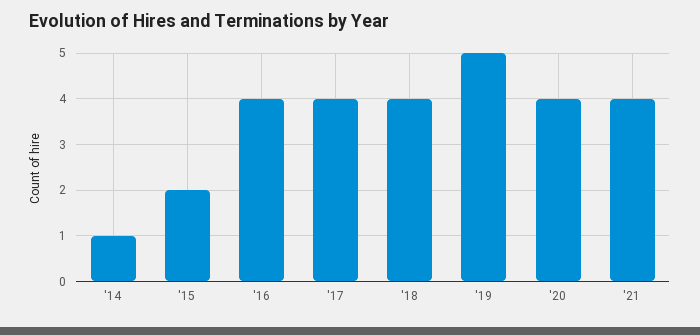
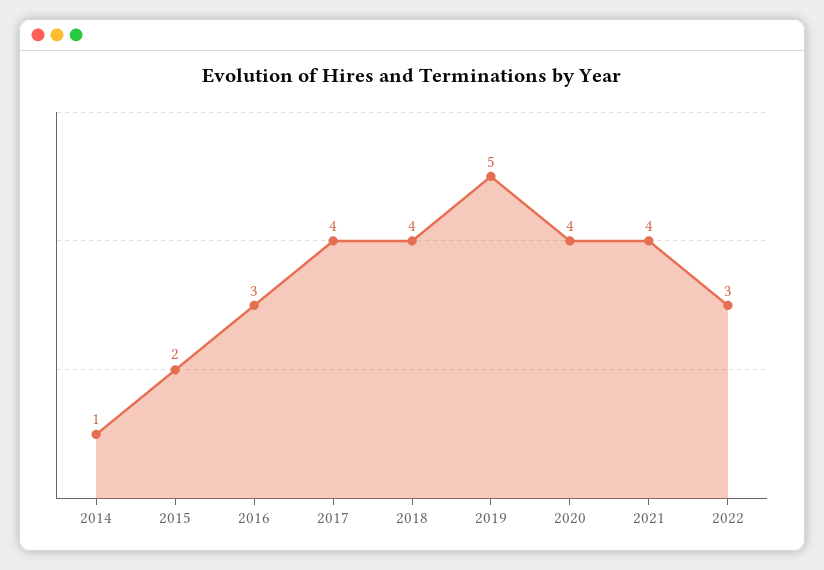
'16: 4 -> 3
2022: none -> 3

